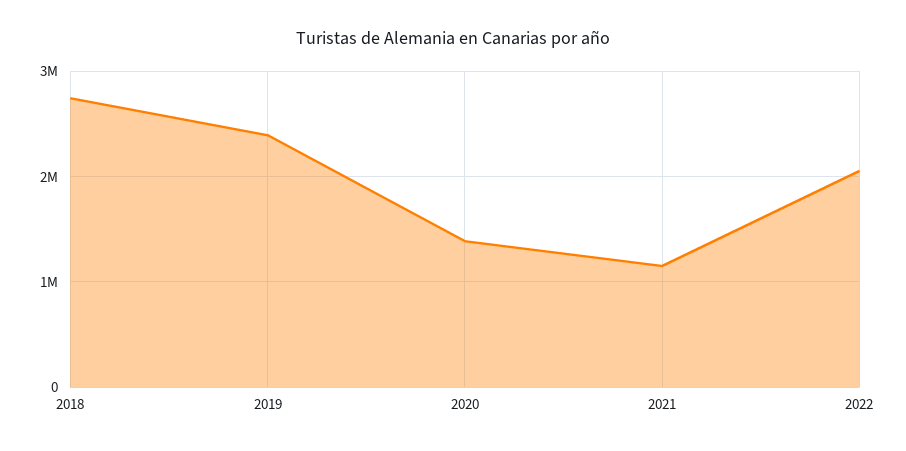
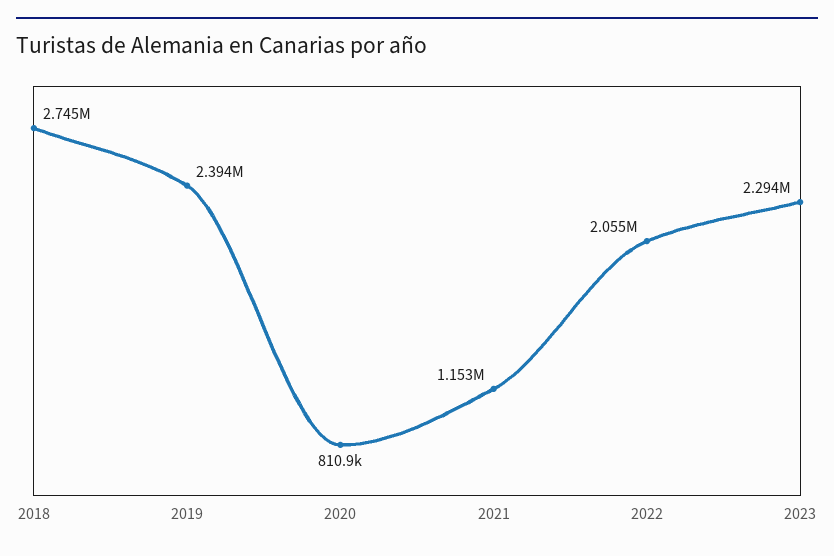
2020: 1400000 -> 810900
2023: none -> 2294000

